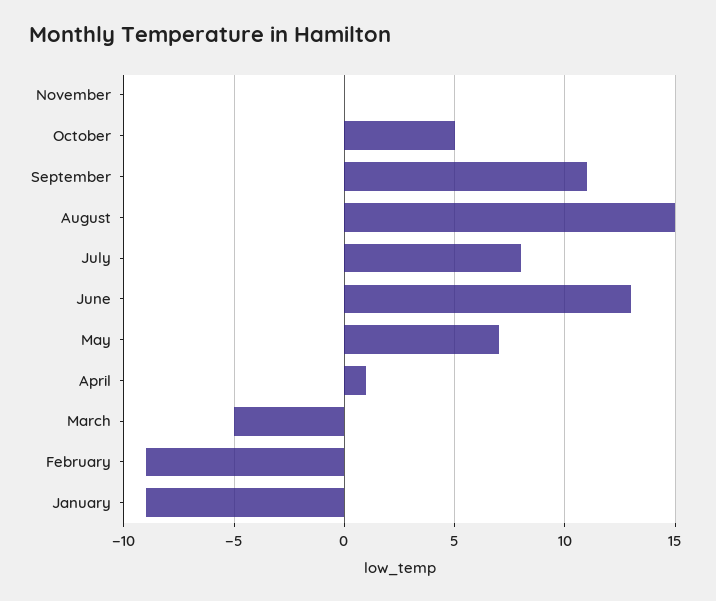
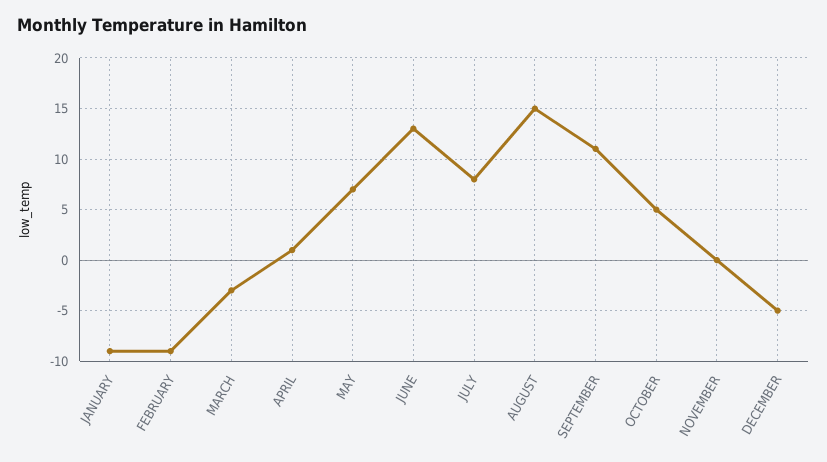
March: -5 -> -3
DECEMBER: none -> -5

